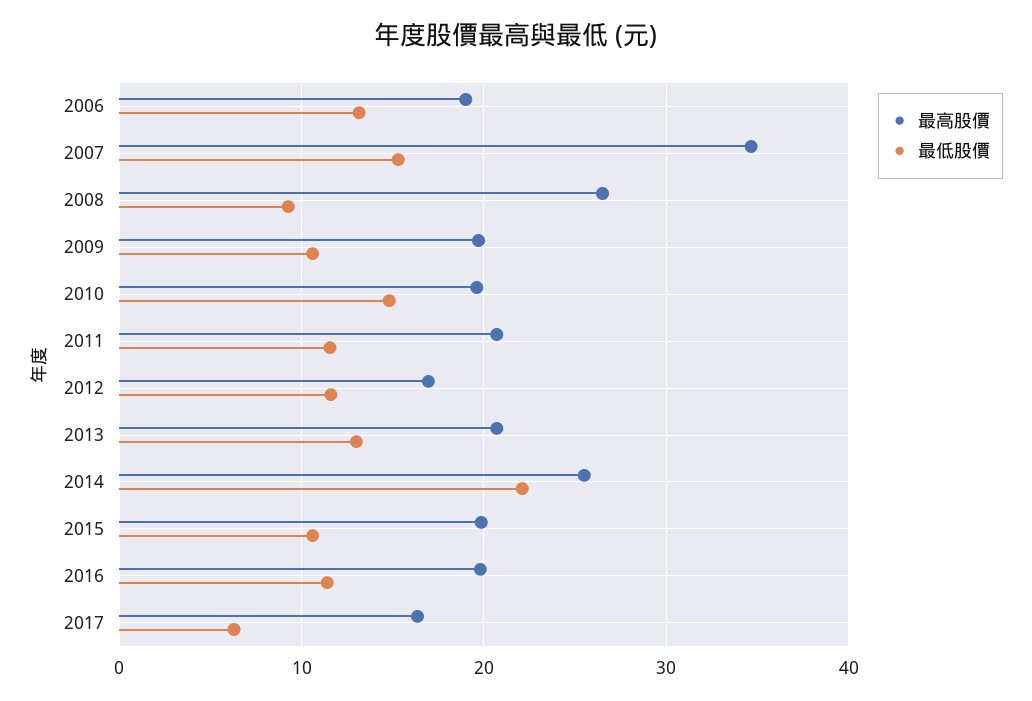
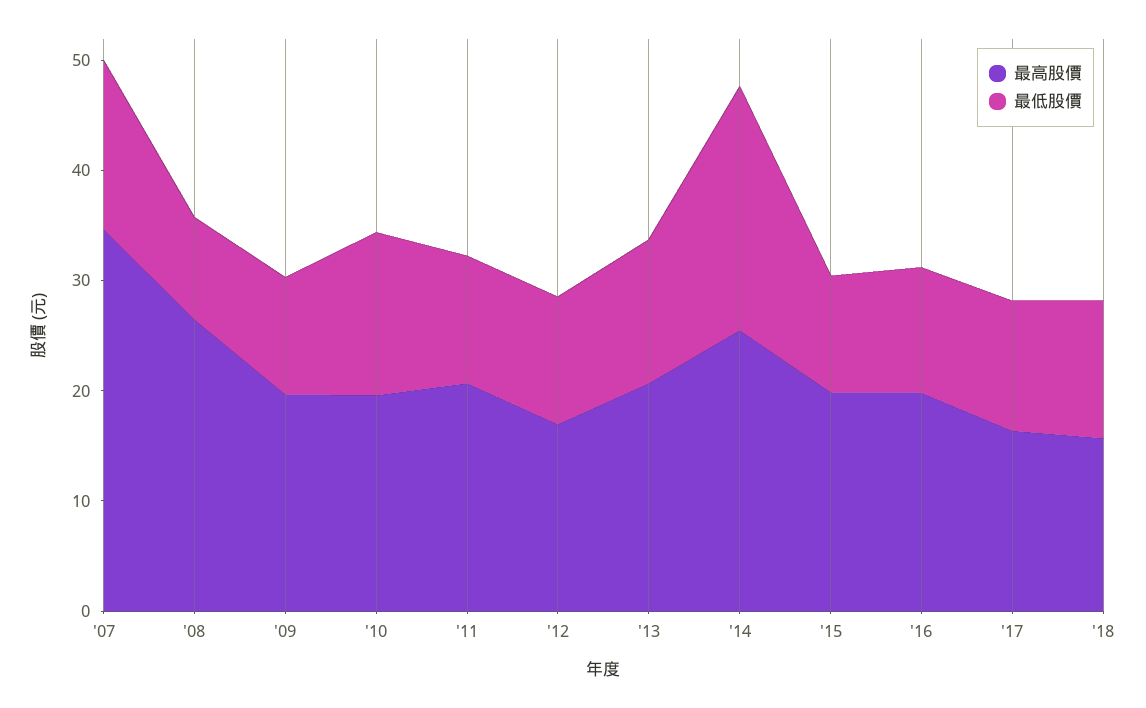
最高股價, 2006: 19 -> none
最低股價, 2006: 13 -> none
最低股價, 2017: 6 -> 12
最高股價, '18: none -> 16
最低股價, '18: none -> 12

